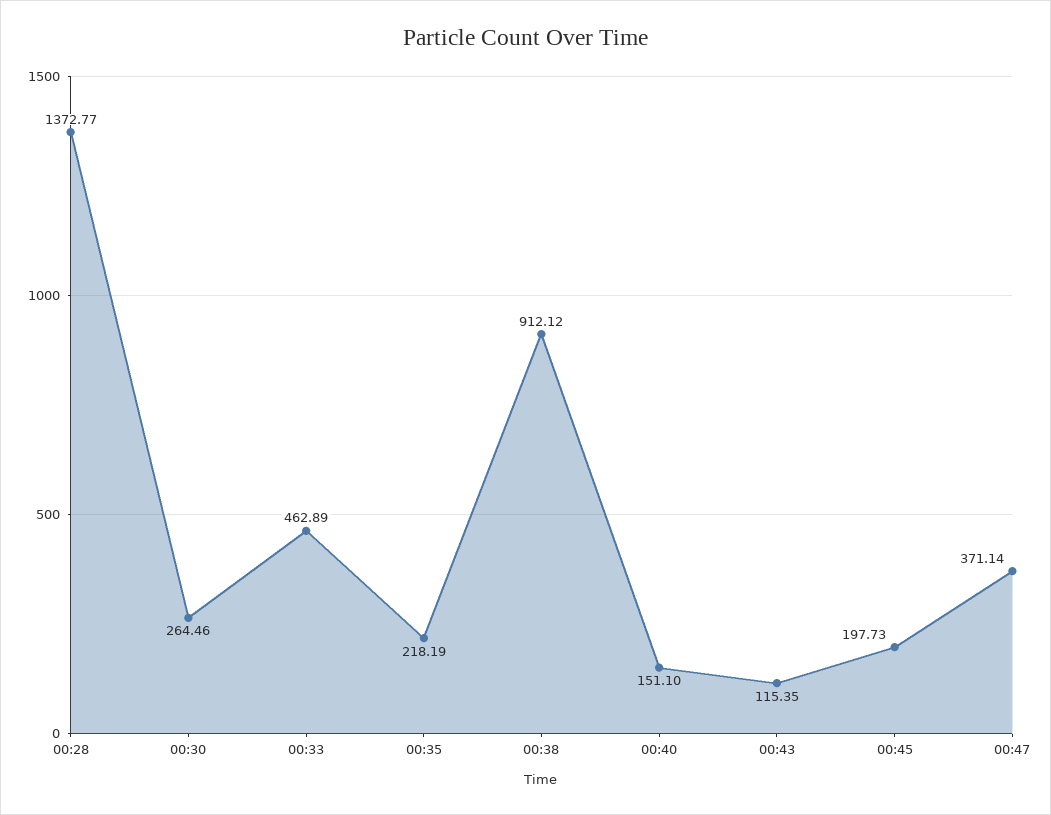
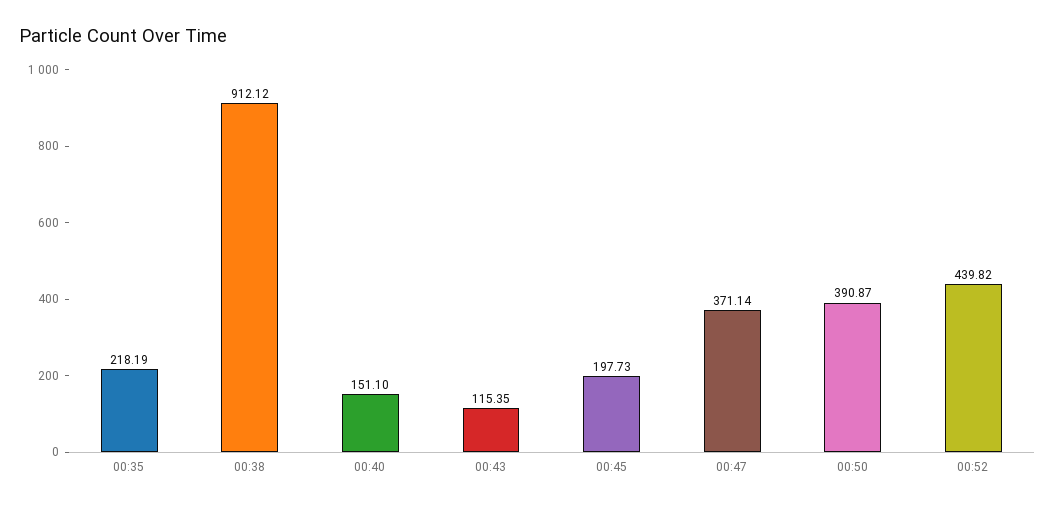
00:28: 1372.77 -> none
00:30: 264.46 -> none
00:33: 462.89 -> none
00:50: none -> 390.87
00:52: none -> 439.82

